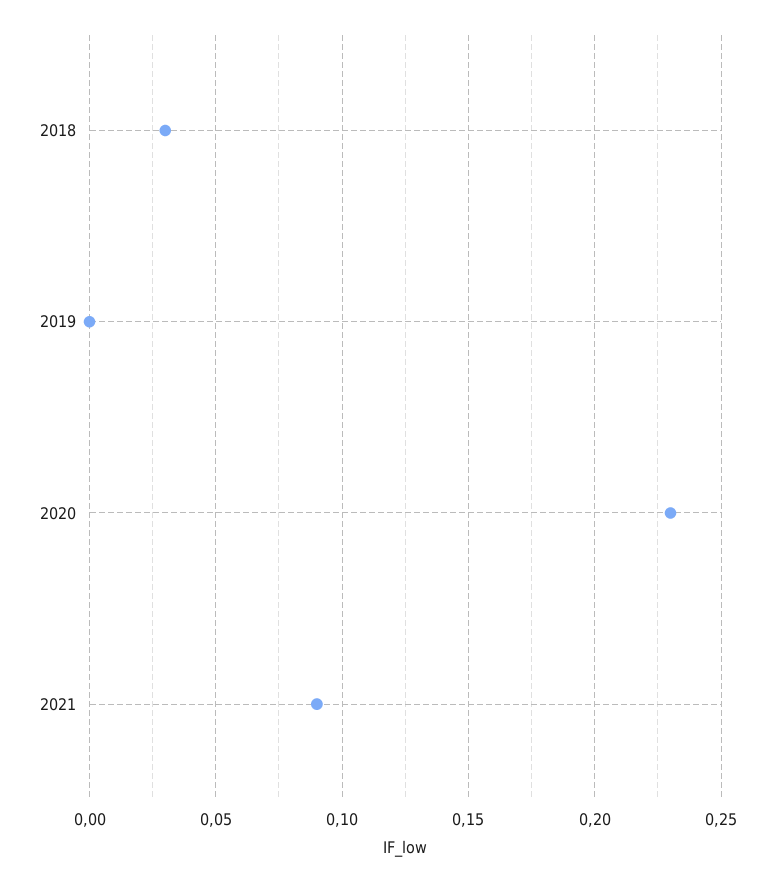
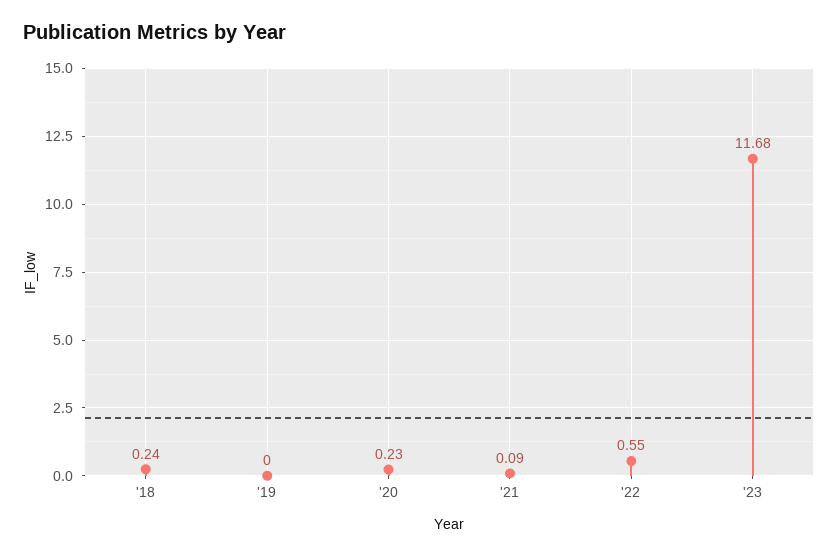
2018: 0.03 -> 0.24
'22: none -> 0.55
'23: none -> 11.68

